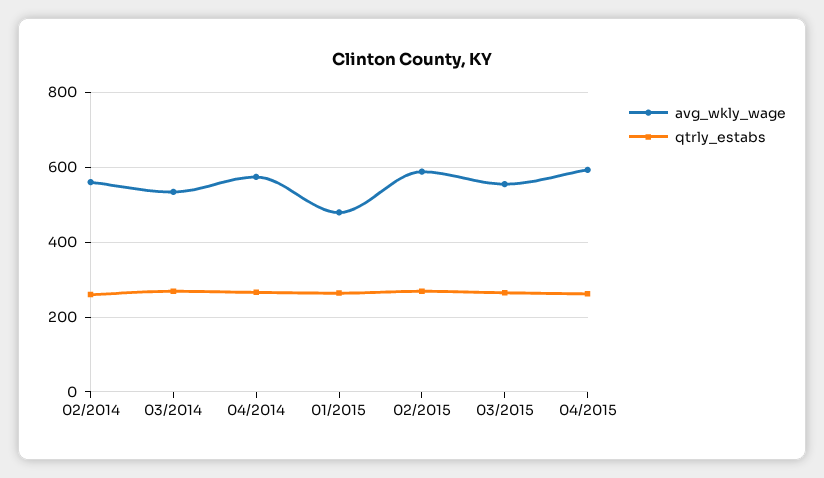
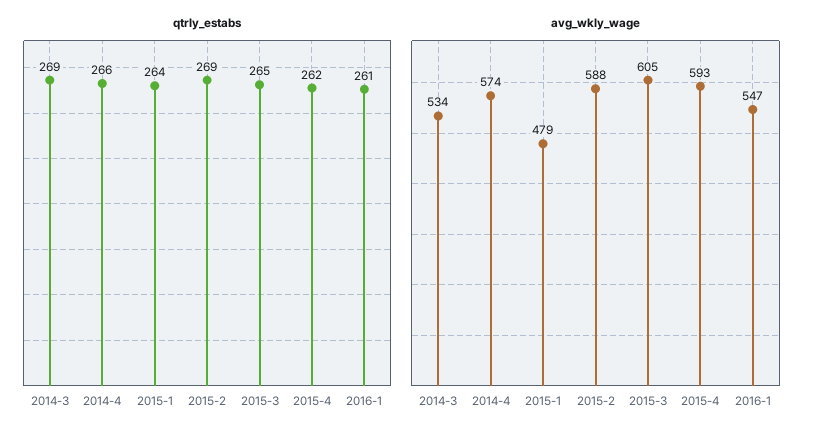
avg_wkly_wage, 02/2014: 560 -> none
qtrly_estabs, 02/2014: 260 -> none
avg_wkly_wage, 03/2015: 560 -> 605
qtrly_estabs, 2016-1: none -> 261
avg_wkly_wage, 2016-1: none -> 547

